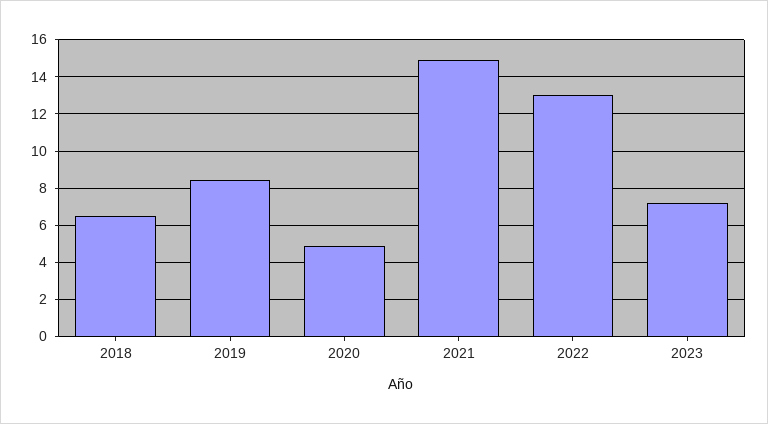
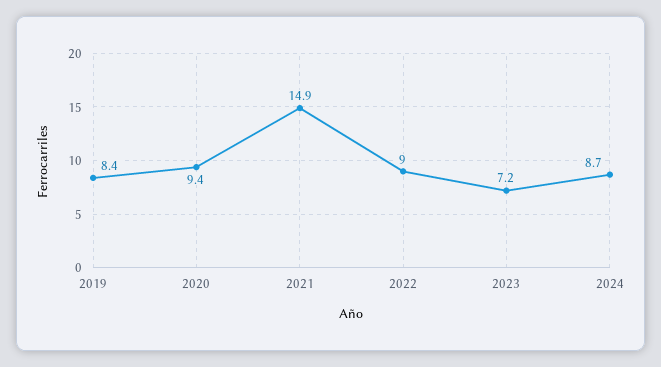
2018: 6.5 -> none
2020: 5 -> 9.4
2022: 13 -> 9
2024: none -> 8.7

